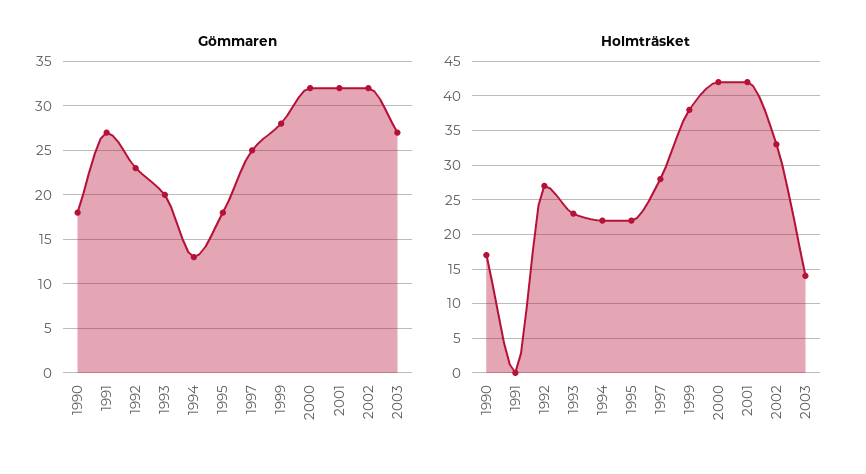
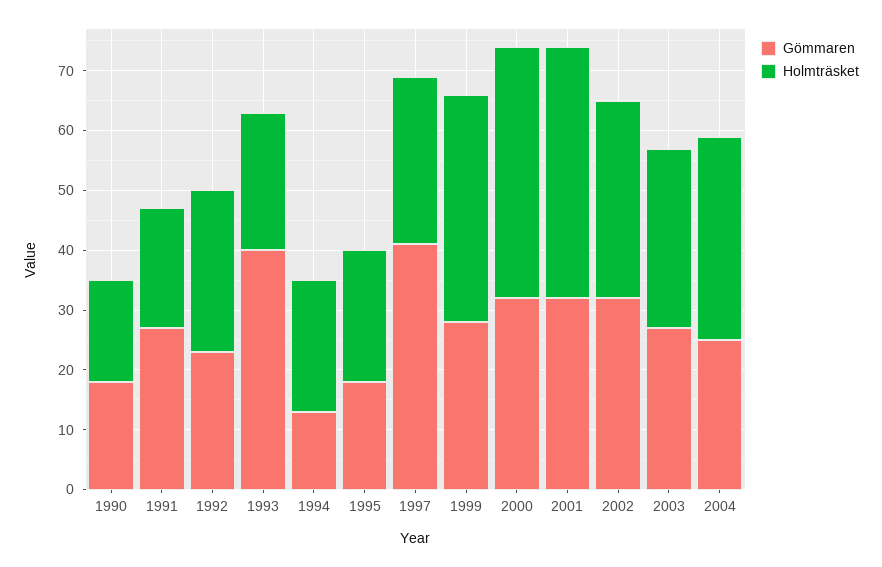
Gömmaren, 1993: 20 -> 40
Gömmaren, 1997: 25 -> 40
Holmträsket, 1991: 0 -> 20
Holmträsket, 2003: 14 -> 30
Gömmaren, 2004: none -> 25
Holmträsket, 2004: none -> 35

